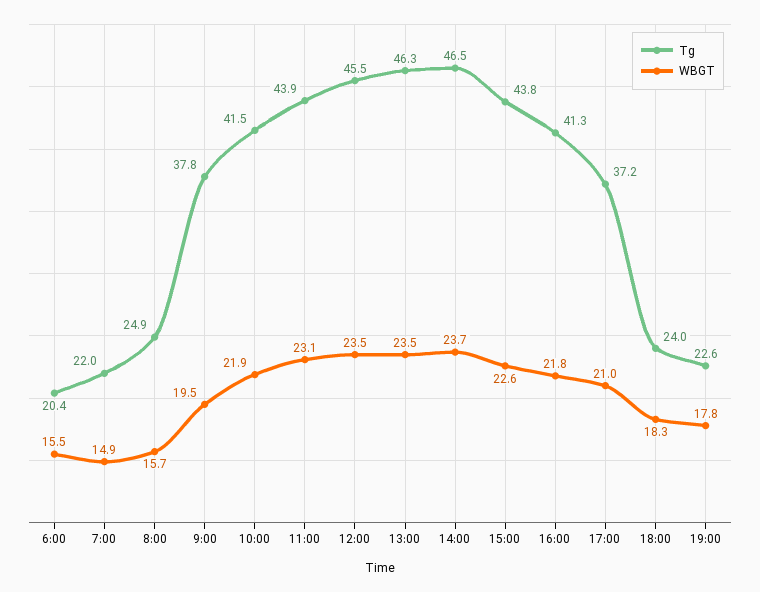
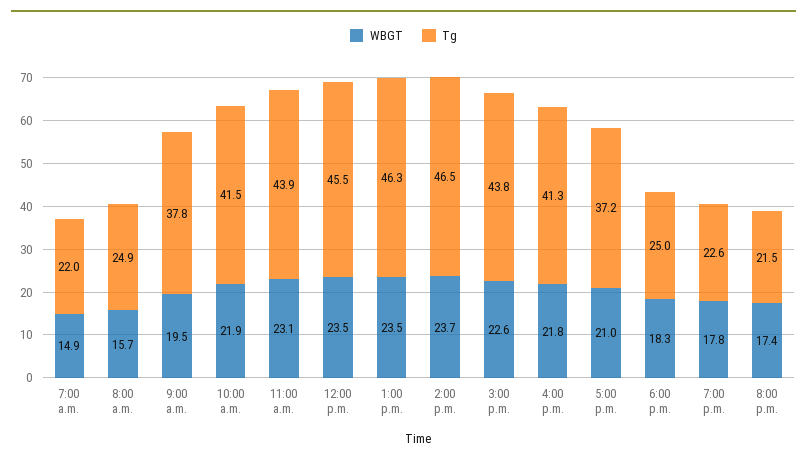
Tg, 6:00: 20.4 -> none
WBGT, 6:00: 15.5 -> none
Tg, 18:00: 24 -> 25
WBGT, 8:00 p.m.: none -> 17.4
Tg, 8:00 p.m.: none -> 21.5

